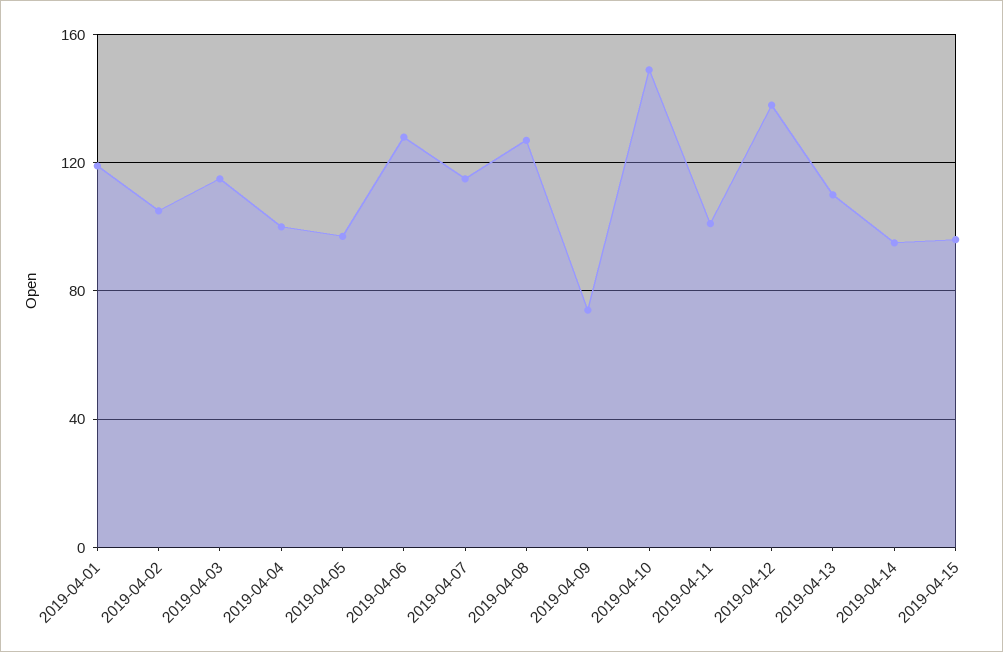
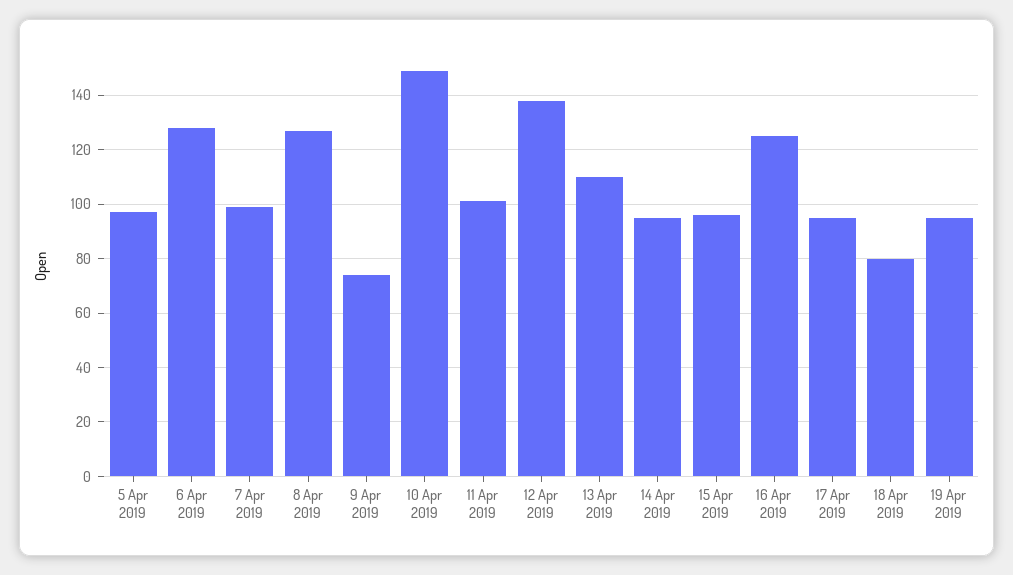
2019-04-01: 120 -> none
2019-04-02: 105 -> none
2019-04-03: 115 -> none
2019-04-04: 100 -> none
2019-04-07: 115 -> 100
16 Apr 2019: none -> 125
17 Apr 2019: none -> 95
18 Apr 2019: none -> 80
19 Apr 2019: none -> 95

